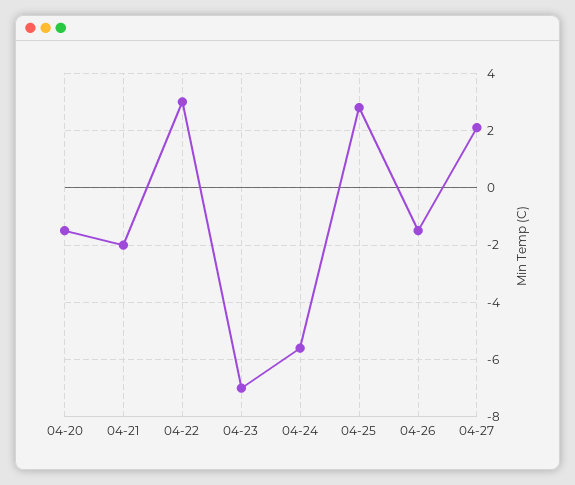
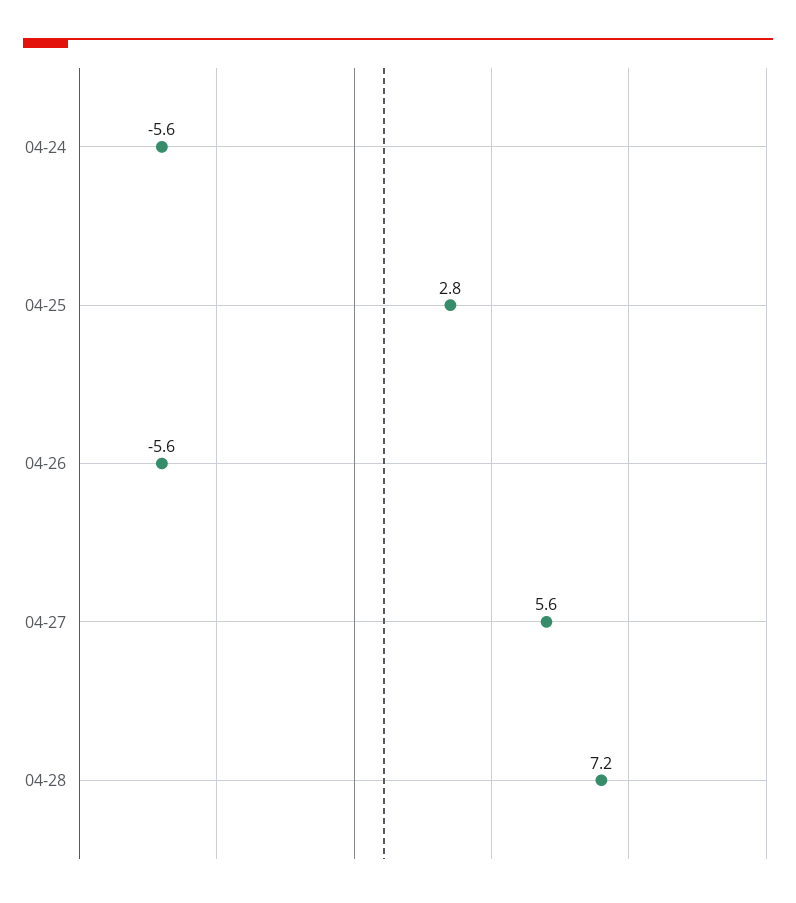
04-20: -1.5 -> none
04-21: -2 -> none
04-22: 3 -> none
04-23: -7 -> none
04-26: -1.5 -> -5.6
04-27: 2 -> 5.6
04-28: none -> 7.2

